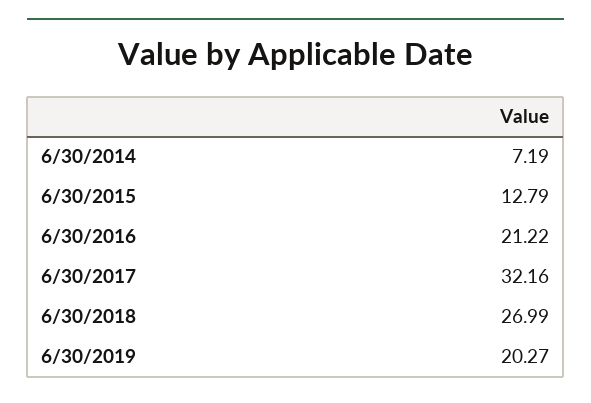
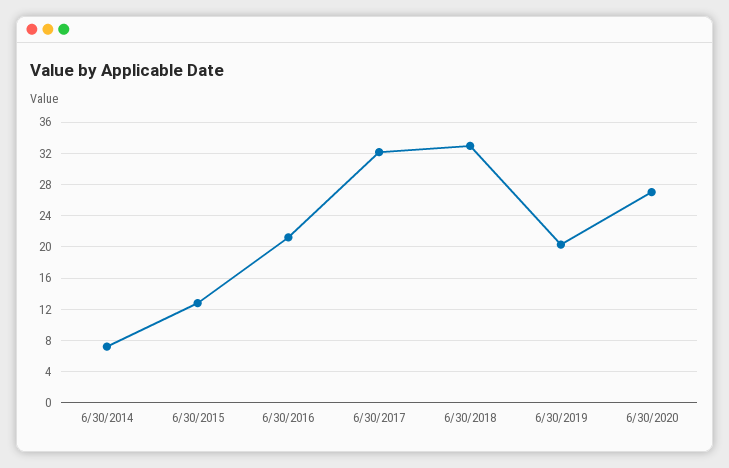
6/30/2018: 26.99 -> 33
6/30/2020: none -> 27

